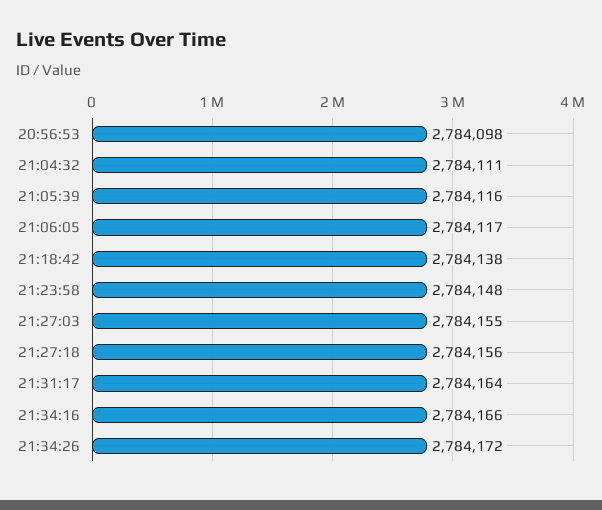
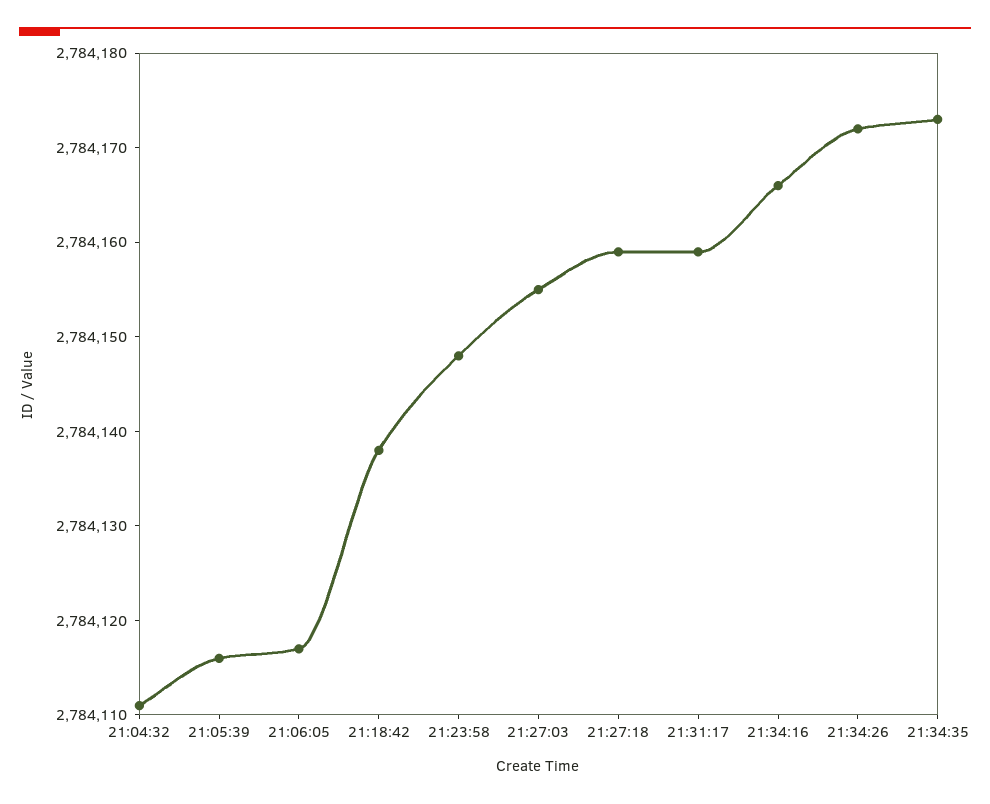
20:56:53: 2784098 -> none
21:27:18: 2784156 -> 2784159
21:31:17: 2784164 -> 2784159
21:34:35: none -> 2784173

